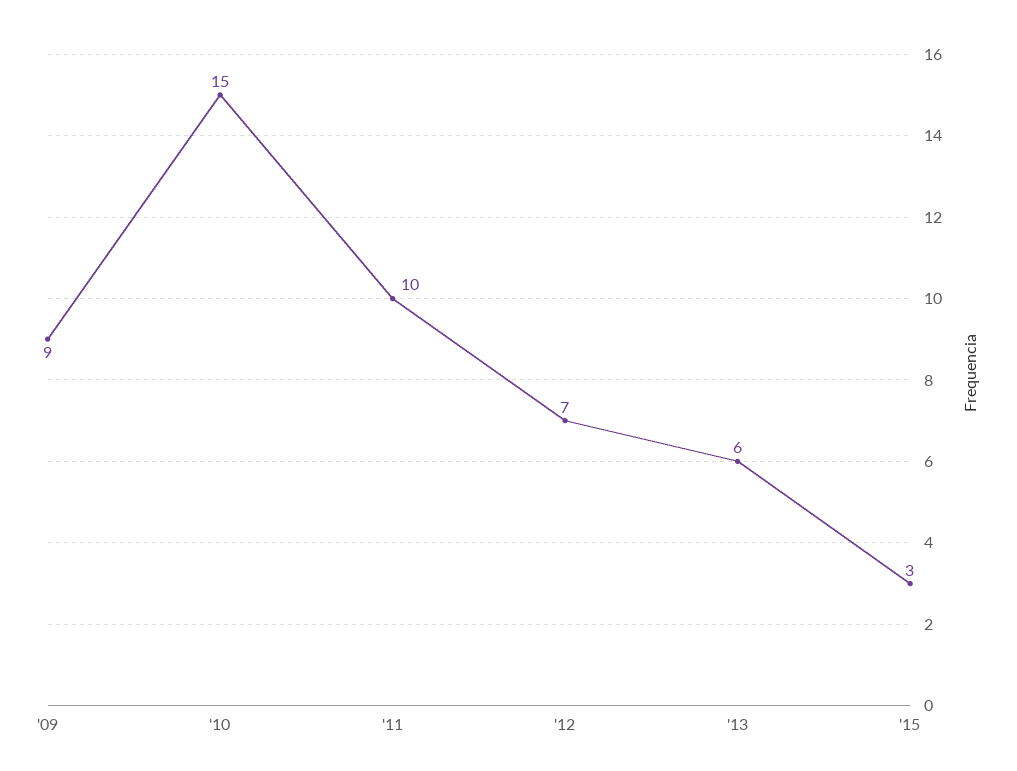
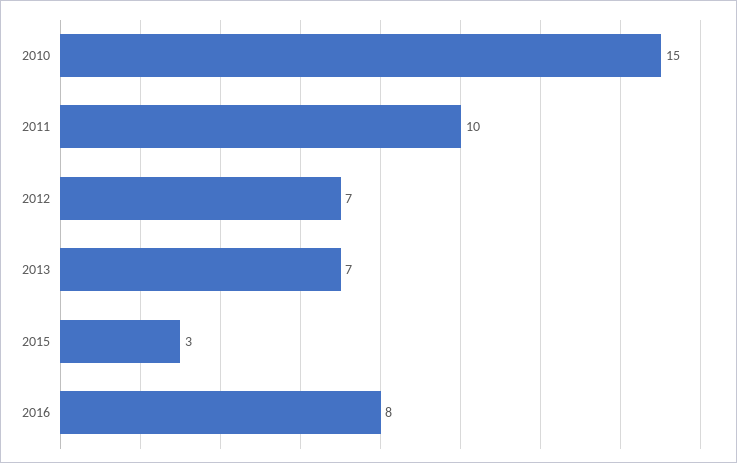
'09: 9 -> none
'13: 6 -> 7
2016: none -> 8

